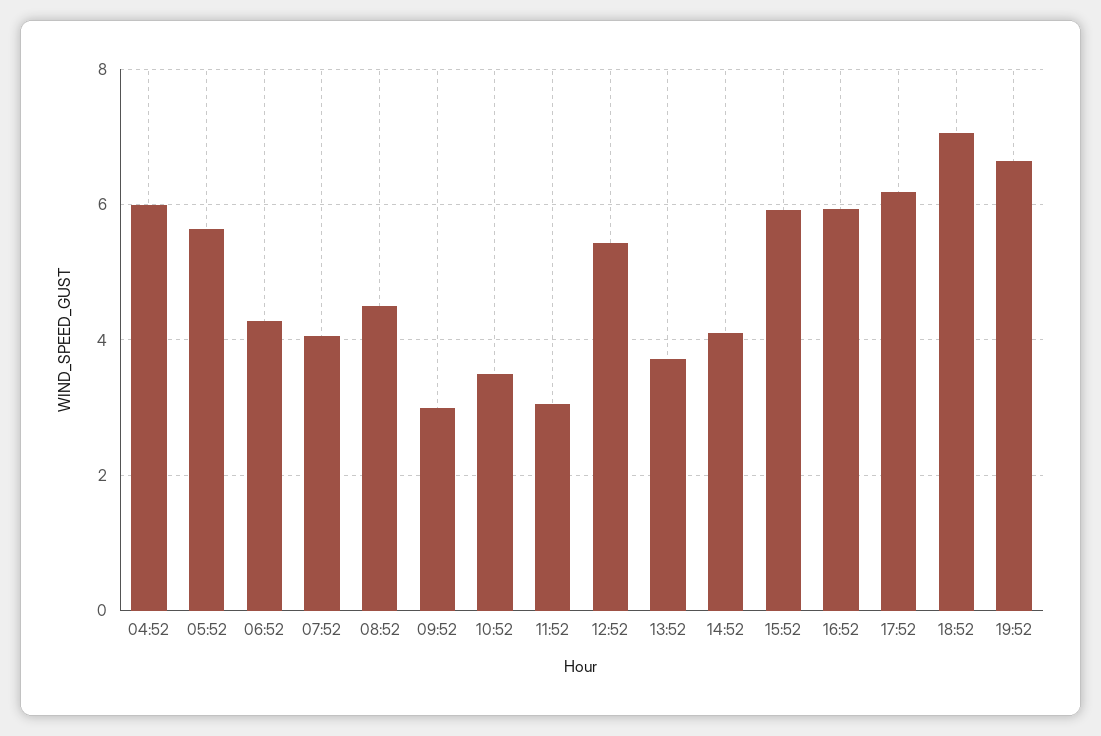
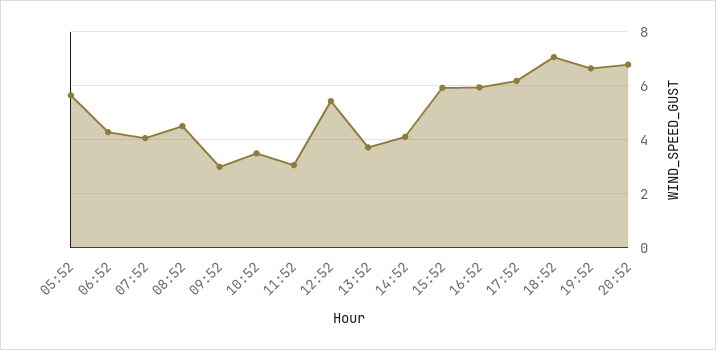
04:52: 6 -> none
20:52: none -> 6.75

